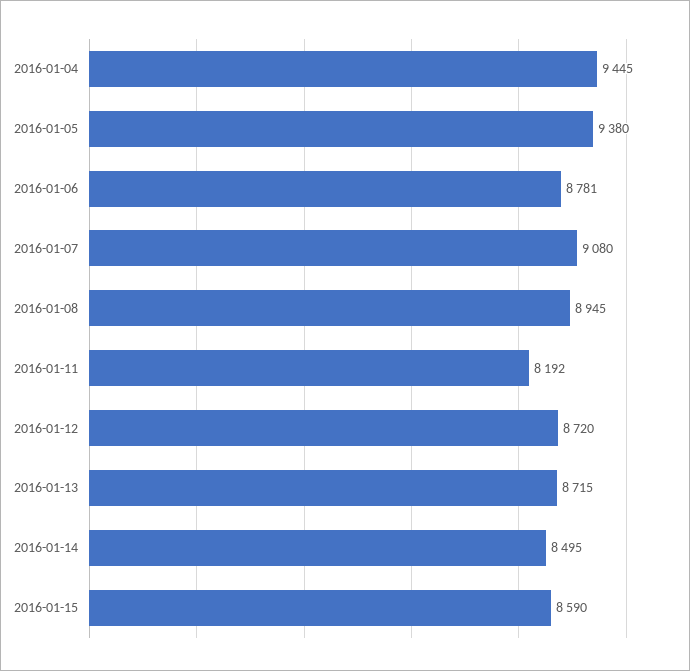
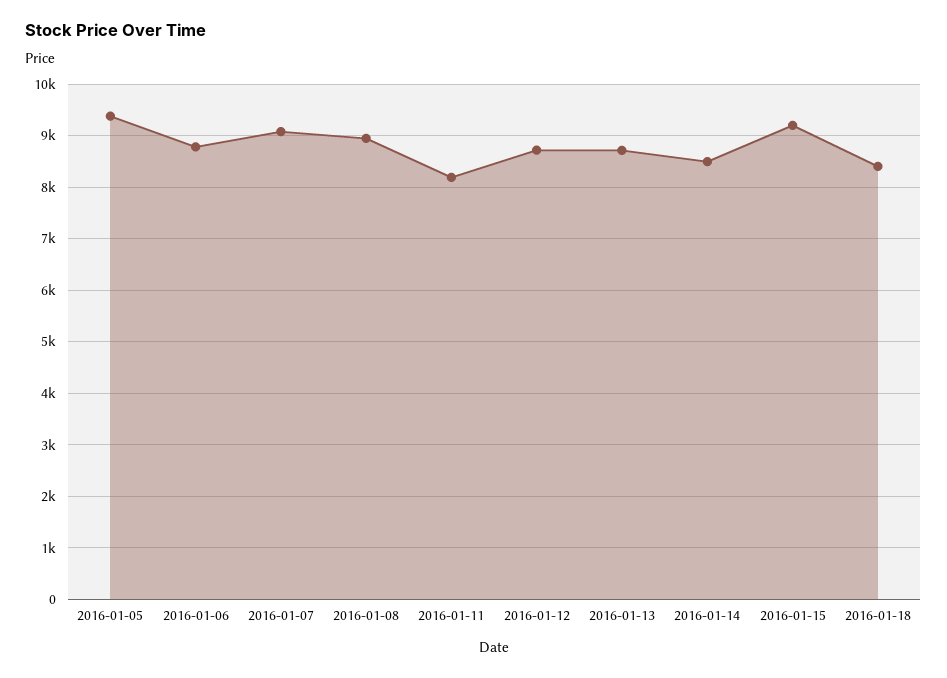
2016-01-04: 9445 -> none
2016-01-15: 8590 -> 9200
2016-01-18: none -> 8400

